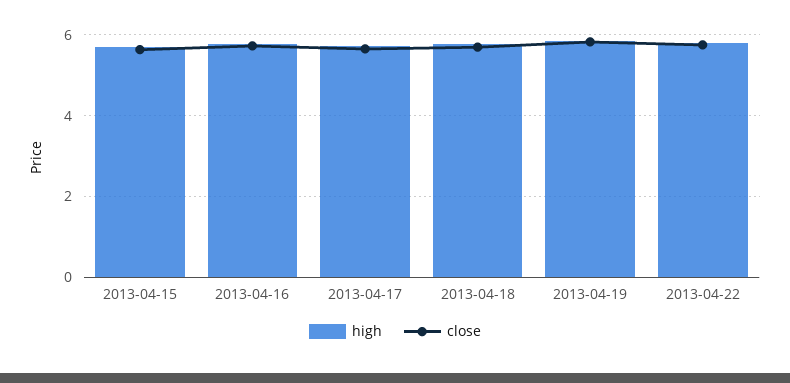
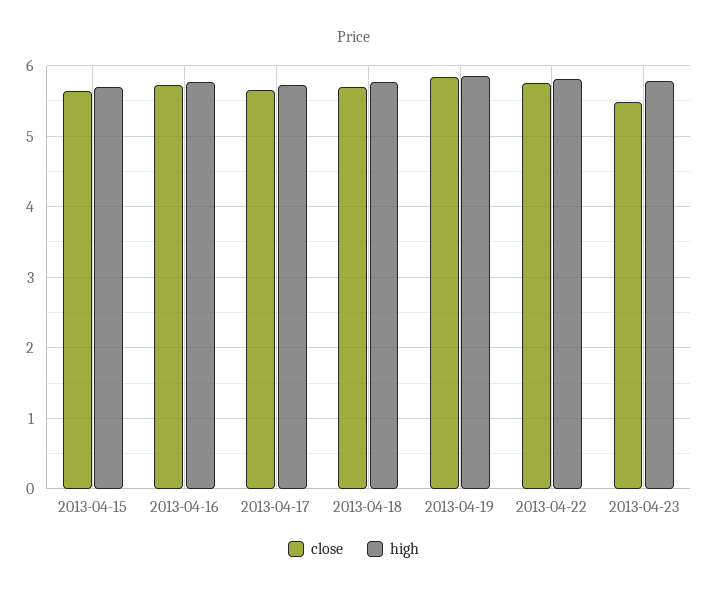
close, 2013-04-23: none -> 5.5
high, 2013-04-23: none -> 5.8

